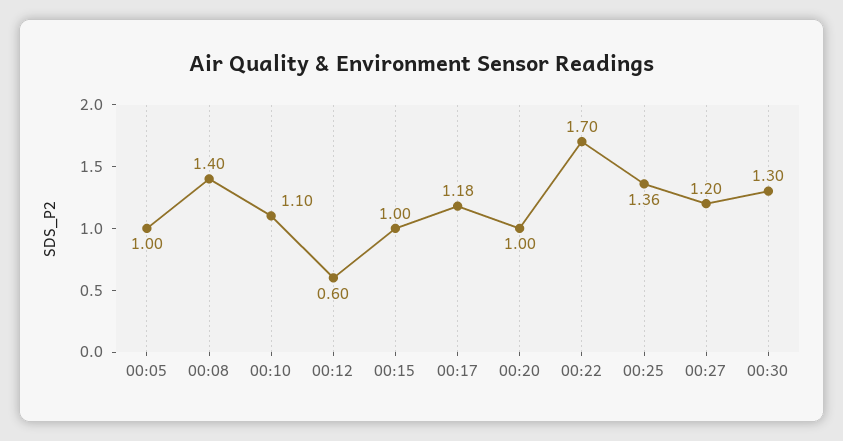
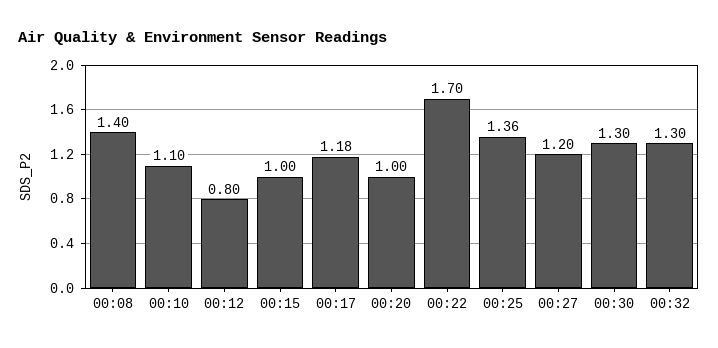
00:05: 1 -> none
00:12: 0.6 -> 0.8
00:32: none -> 1.3

